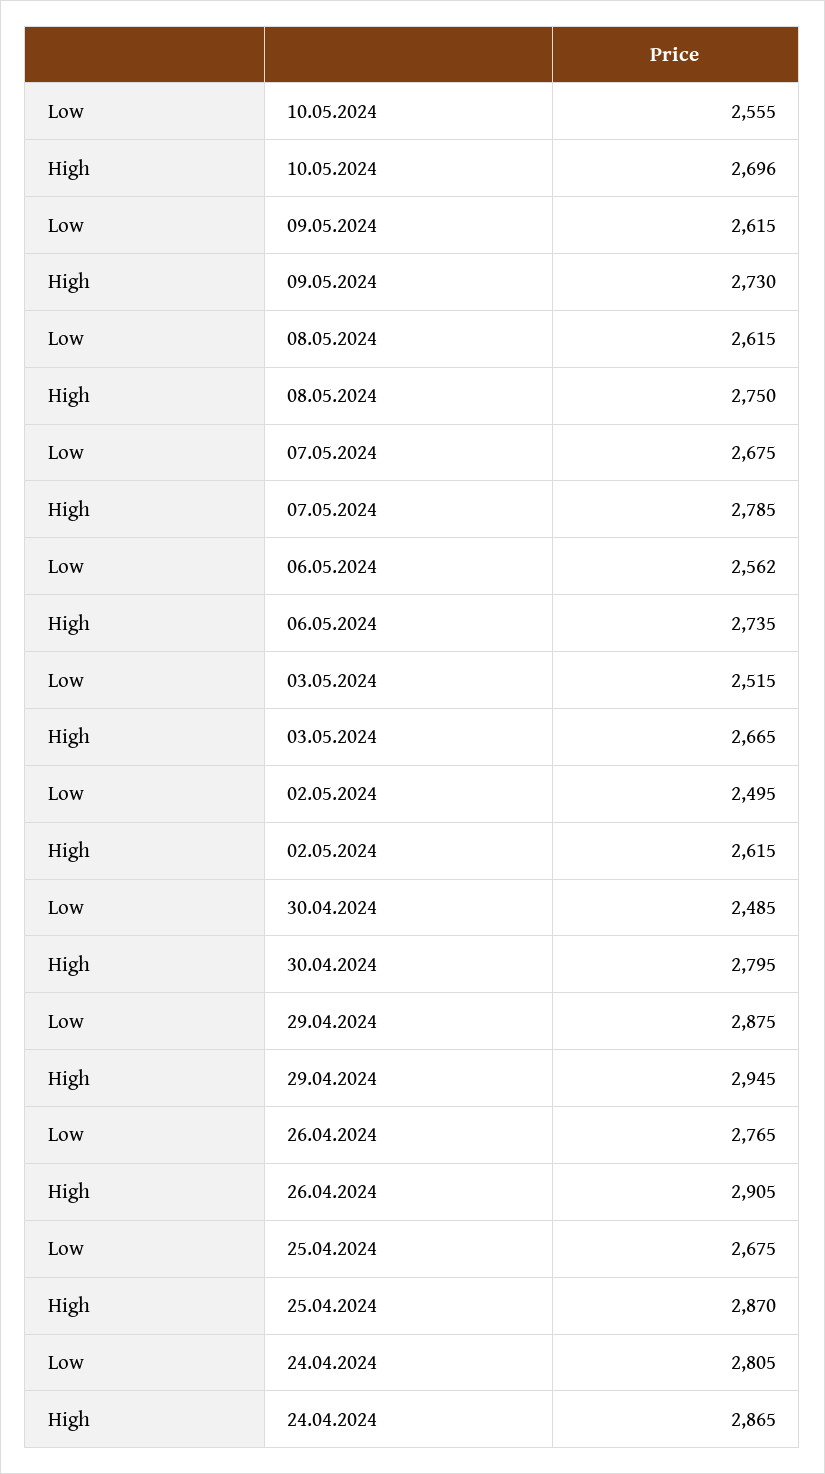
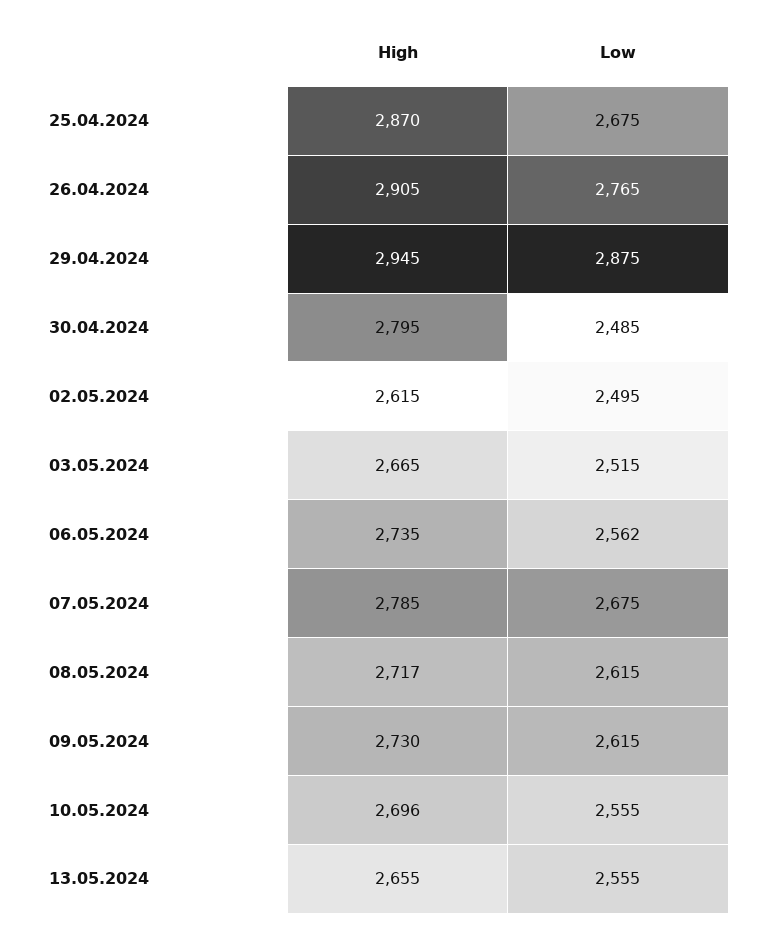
High, 08.05.2024: 2750 -> 2717
Low, 24.04.2024: 2805 -> none
High, 24.04.2024: 2865 -> none
High, 13.05.2024: none -> 2655
Low, 13.05.2024: none -> 2555

